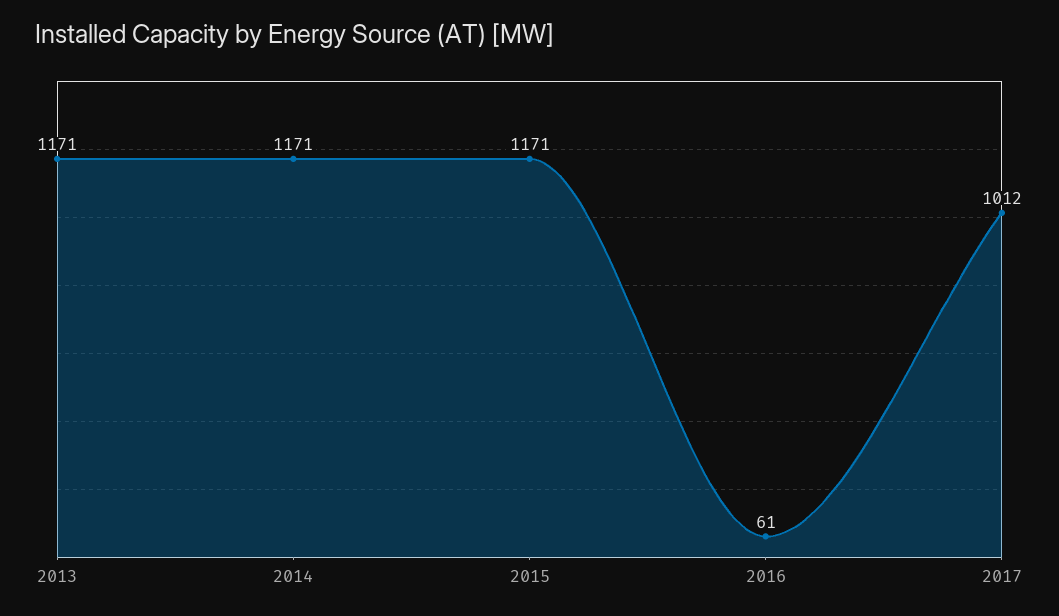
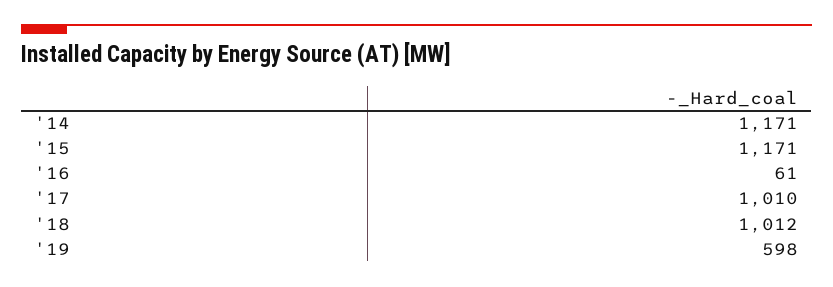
2013: 1171 -> none
2017: 1012 -> 1010
'18: none -> 1012
'19: none -> 598

